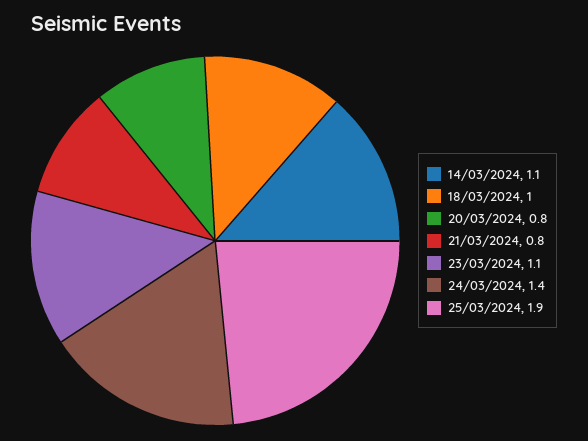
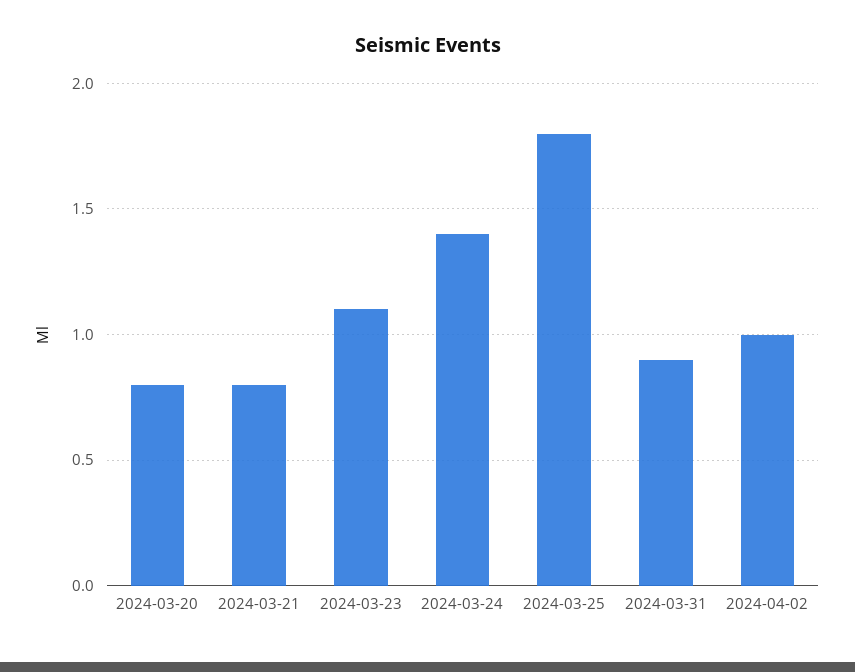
14/03/2024: 1.1 -> none
18/03/2024: 1 -> none
25/03/2024: 1.9 -> 1.8
2024-03-31: none -> 0.9
2024-04-02: none -> 1

